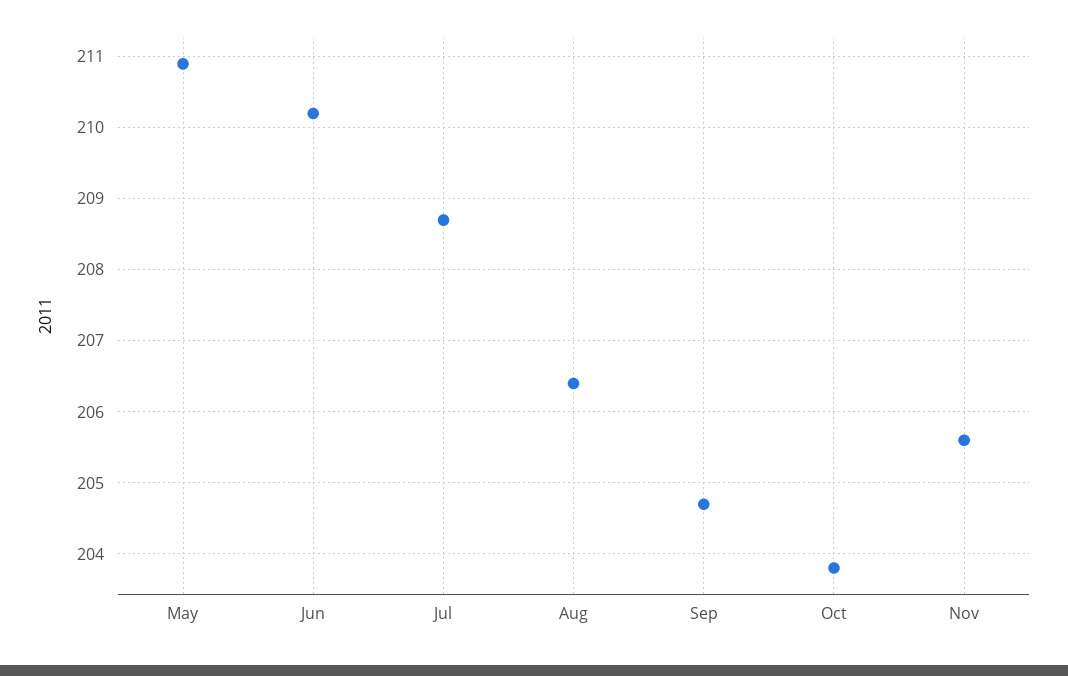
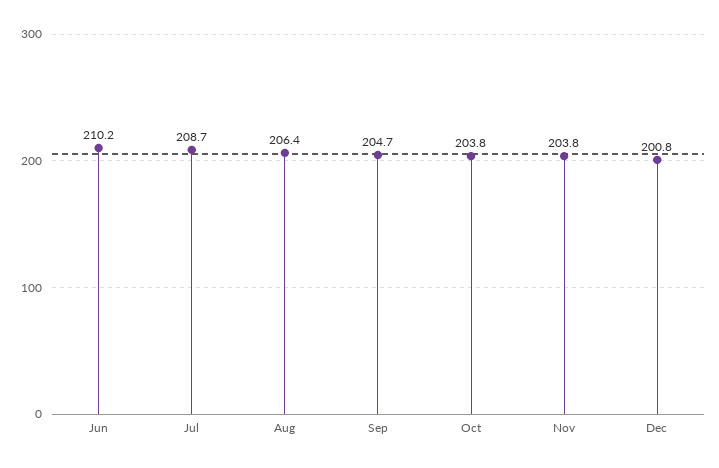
May: 210.9 -> none
Nov: 205.6 -> 203.8
Dec: none -> 200.8

